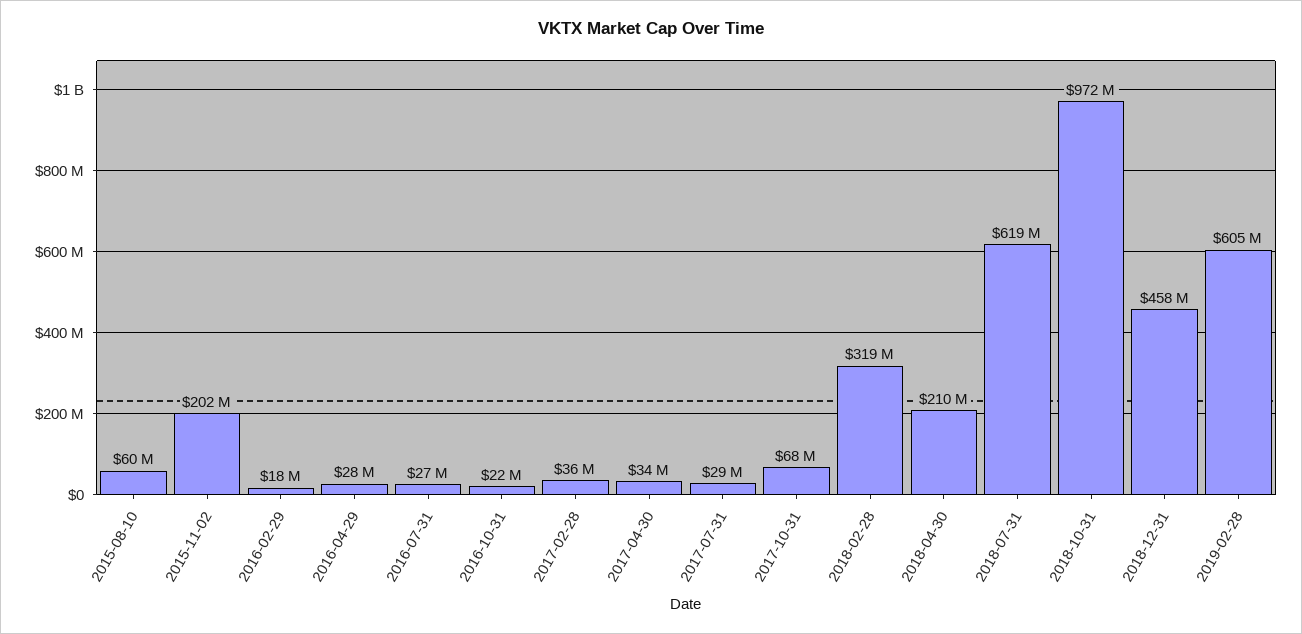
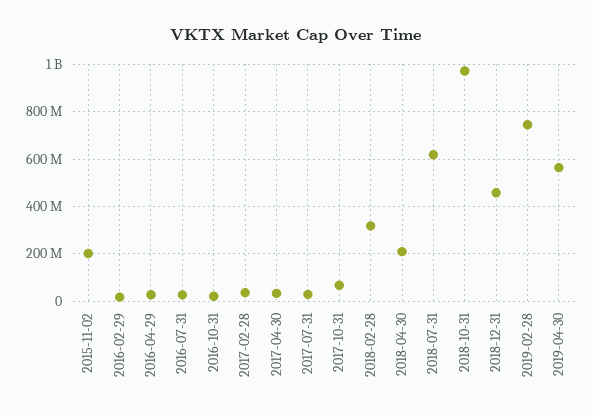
2015-08-10: 60000000 -> none
2019-02-28: 605000000 -> 750000000
2019-04-30: none -> 550000000

